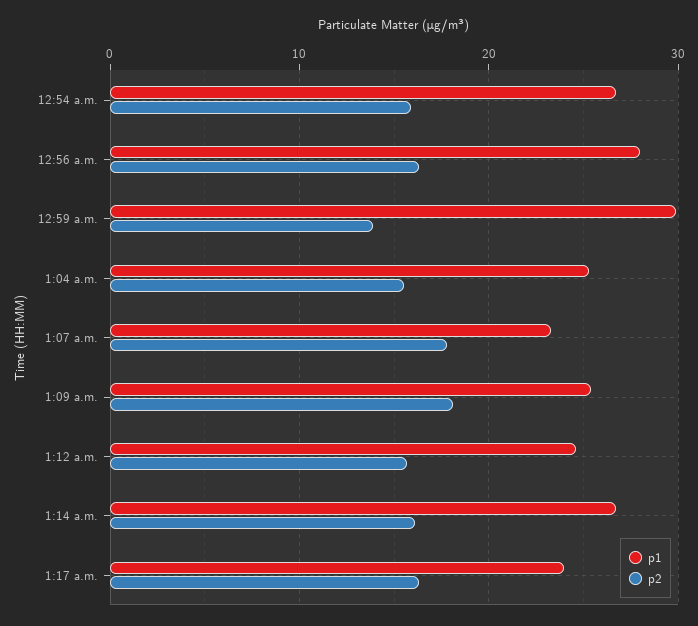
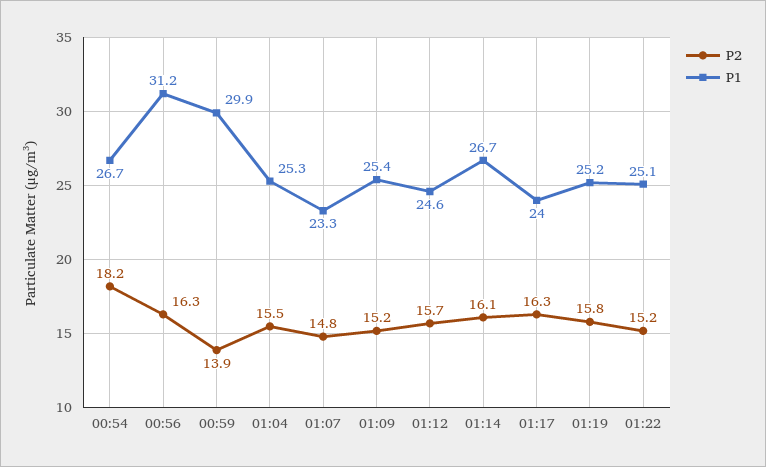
p2, 12:54 a.m.: 16 -> 18.2
p1, 12:56 a.m.: 28 -> 31.2
p2, 1:07 a.m.: 18 -> 14.8
p2, 1:09 a.m.: 18 -> 15.2
p2, 01:19: none -> 15.8
p1, 01:19: none -> 25.2
p2, 01:22: none -> 15.2
p1, 01:22: none -> 25.1

